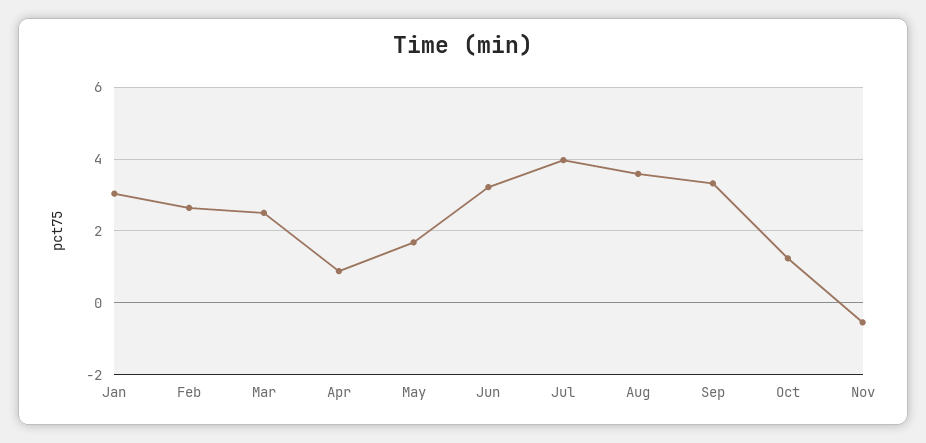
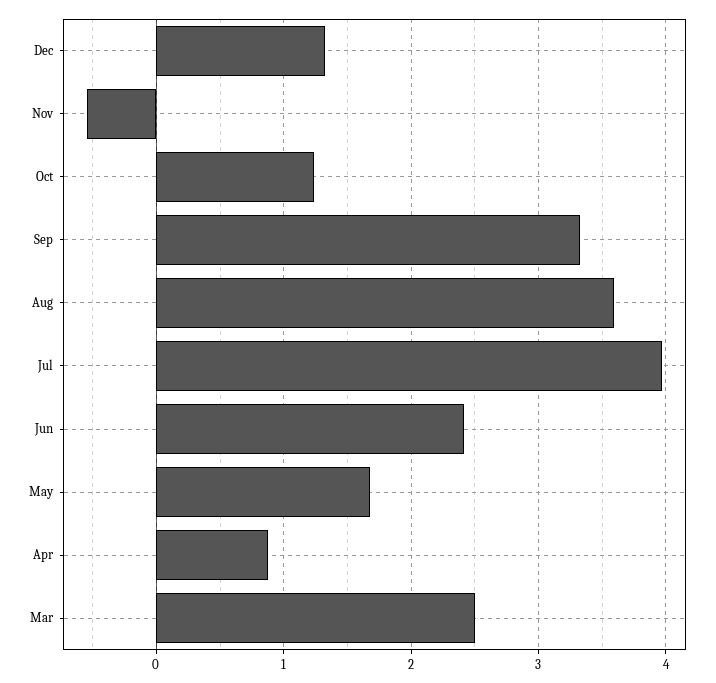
Jan: 3 -> none
Feb: 2.6 -> none
Jun: 3.2 -> 2.4
Dec: none -> 1.3

